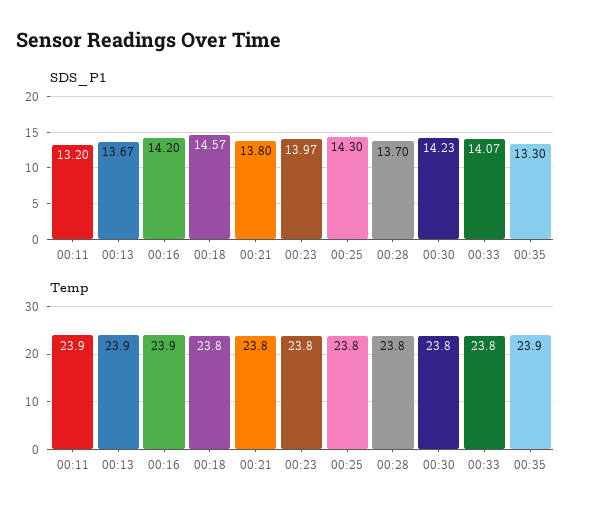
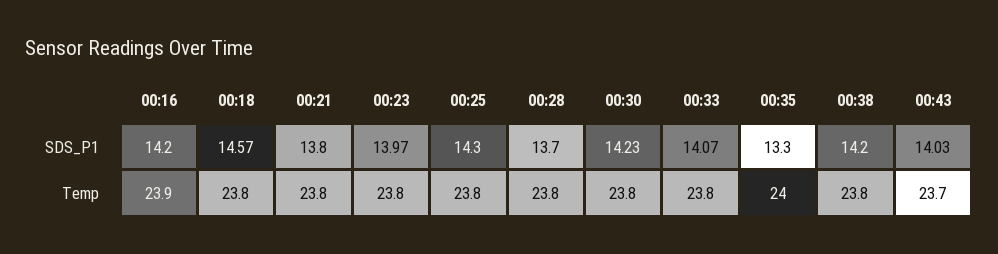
SDS_P1, 00:11: 13.2 -> none
SDS_P1, 00:13: 13.67 -> none
Temp, 00:11: 23.9 -> none
Temp, 00:13: 23.9 -> none
Temp, 00:35: 23.9 -> 24
SDS_P1, 00:38: none -> 14.2
SDS_P1, 00:43: none -> 14.03
Temp, 00:38: none -> 23.8
Temp, 00:43: none -> 23.7

